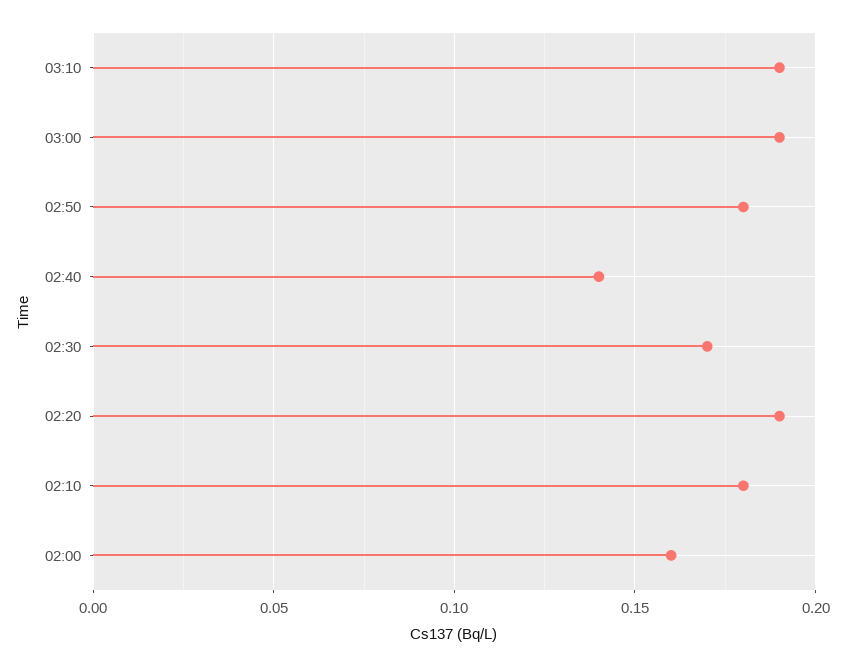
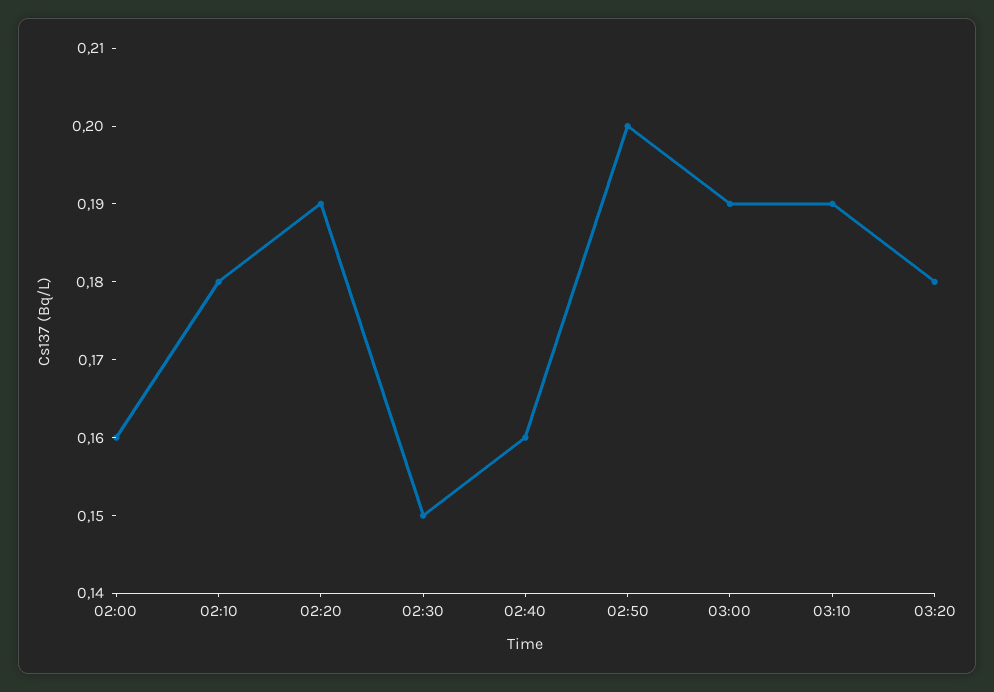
02:50: 0.18 -> 0.2
02:40: 0.14 -> 0.16
02:30: 0.17 -> 0.15
03:20: none -> 0.18

